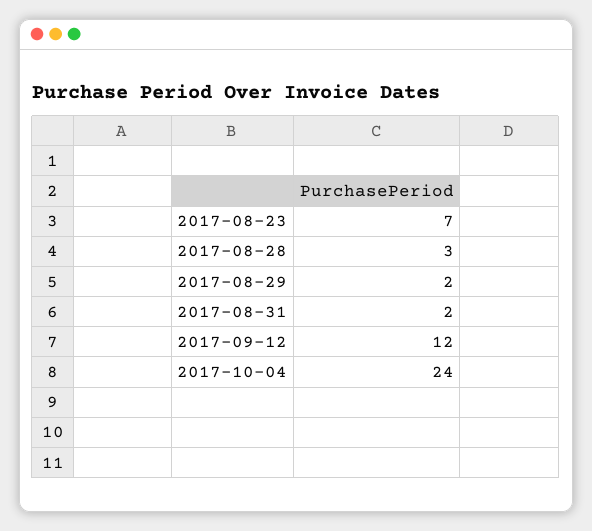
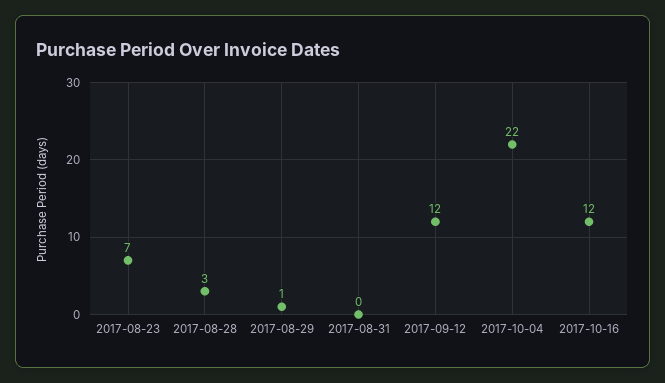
2017-08-29: 2 -> 1
2017-08-31: 2 -> 0
2017-10-04: 24 -> 22
2017-10-16: none -> 12

